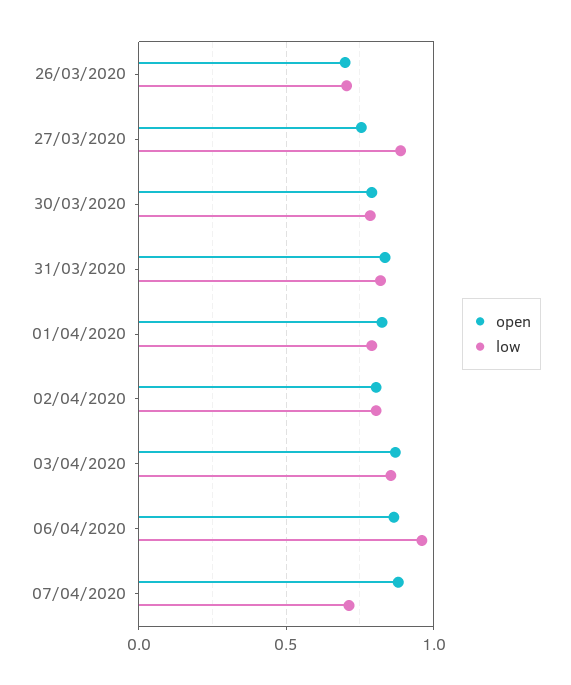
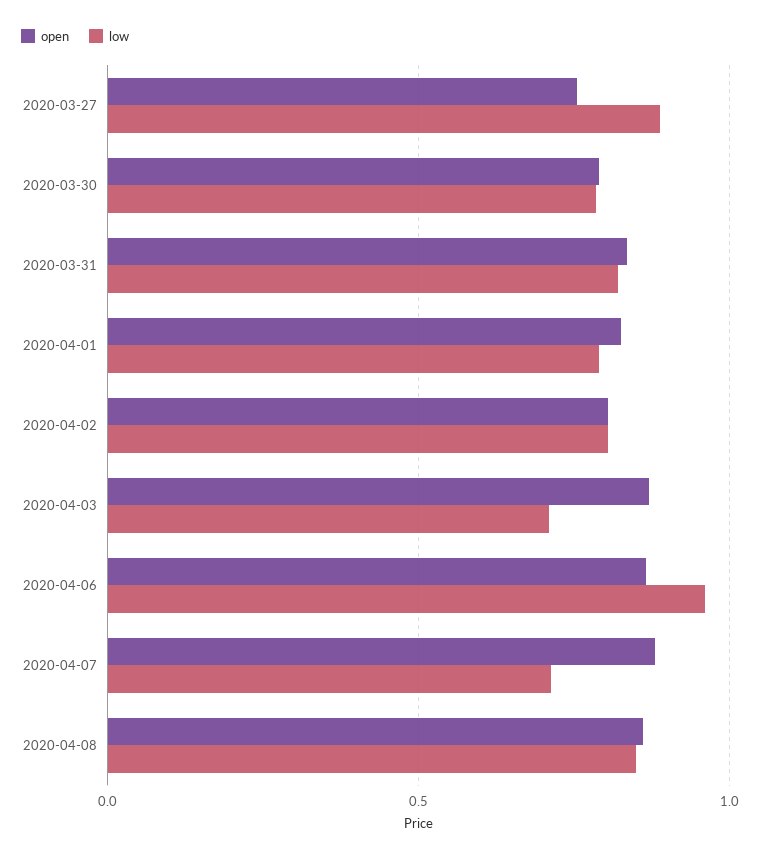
open, 26/03/2020: 0.7 -> none
low, 26/03/2020: 0.7 -> none
low, 03/04/2020: 0.85 -> 0.7
open, 2020-04-08: none -> 0.85
low, 2020-04-08: none -> 0.85

